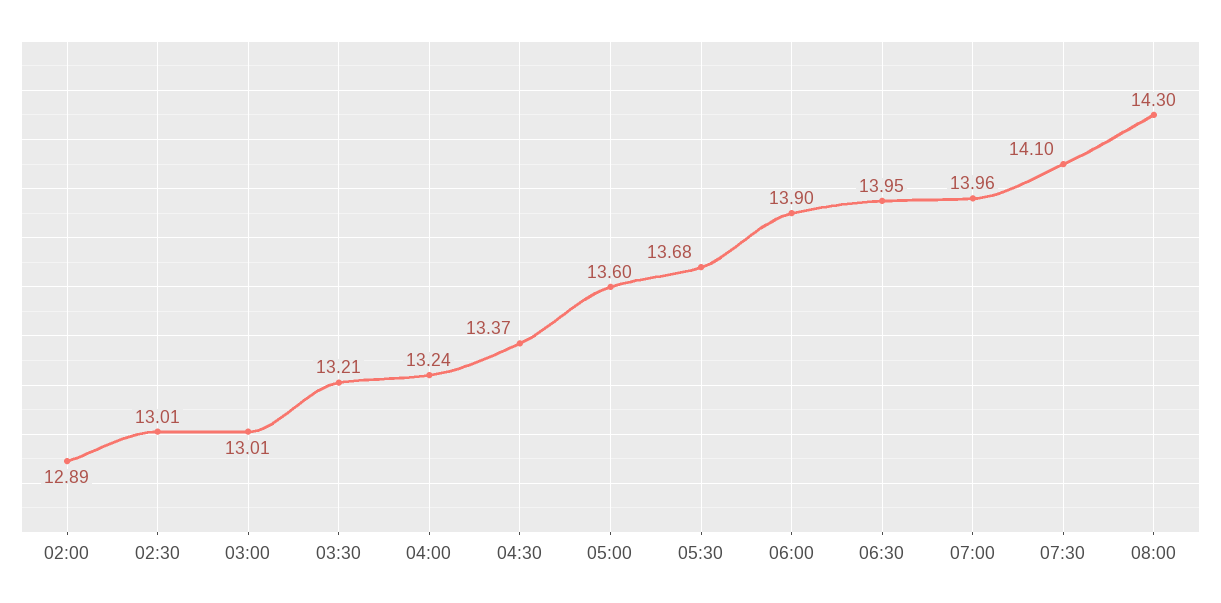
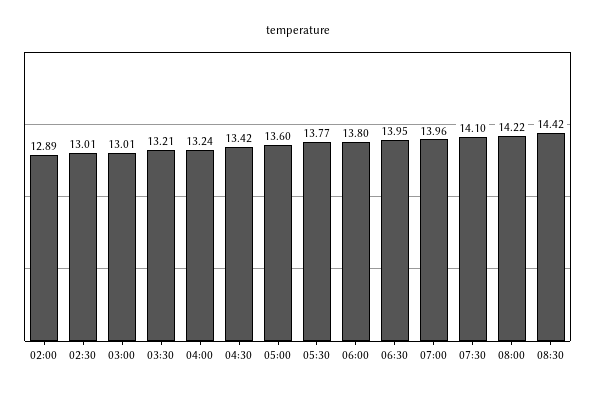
04:30: 13.37 -> 13.42
05:30: 13.68 -> 13.77
06:00: 13.9 -> 13.8
08:00: 14.3 -> 14.22
08:30: none -> 14.42

